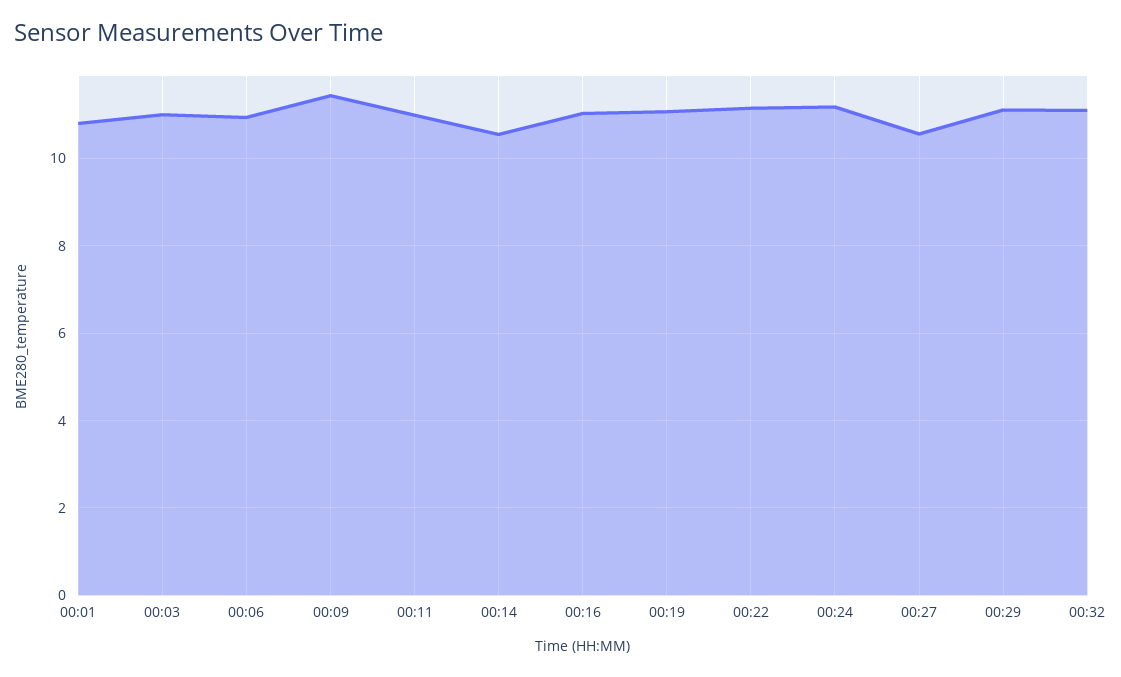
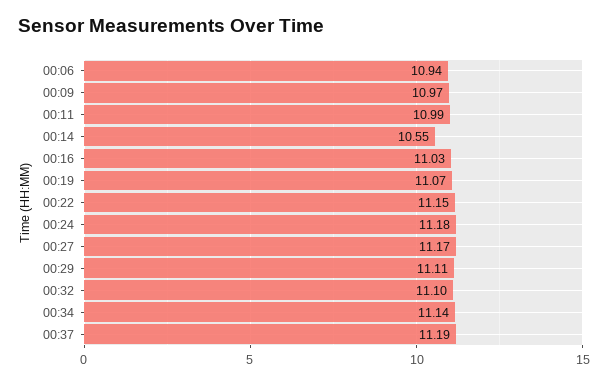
00:01: 10.8 -> none
00:03: 11 -> none
00:09: 11.4 -> 10.97
00:27: 10.6 -> 11.17
00:34: none -> 11.14
00:37: none -> 11.19

